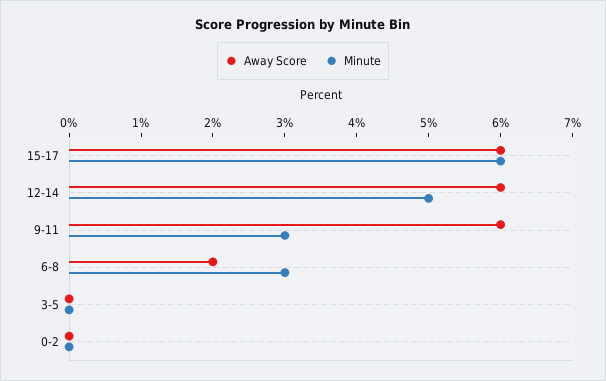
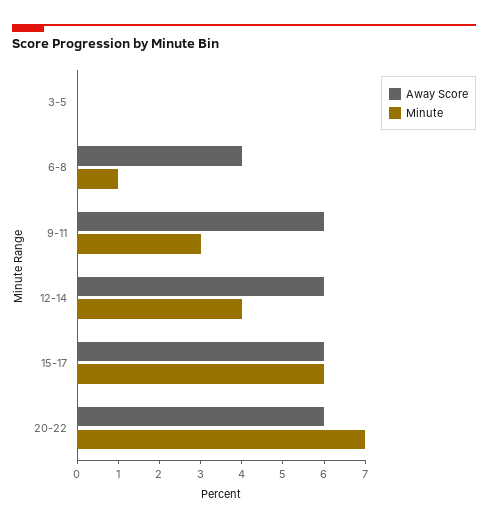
Minute, 12-14: 5 -> 4
Away Score, 6-8: 2 -> 4
Minute, 6-8: 3 -> 1
Away Score, 0-2: 0 -> none
Minute, 0-2: 0 -> none
Away Score, 20-22: none -> 6
Minute, 20-22: none -> 7

